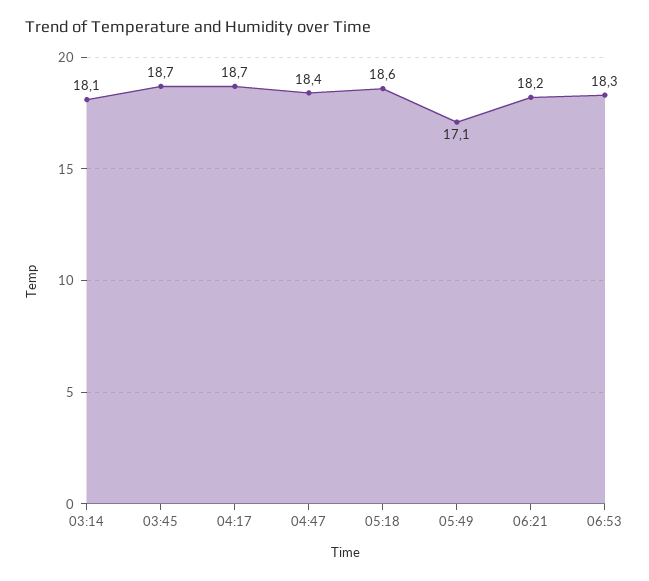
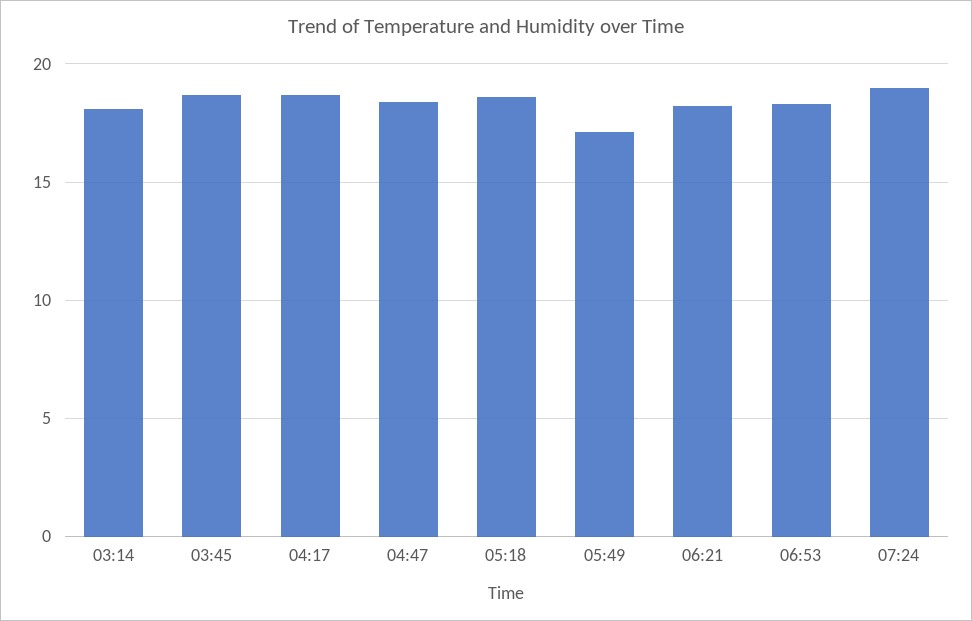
07:24: none -> 19

